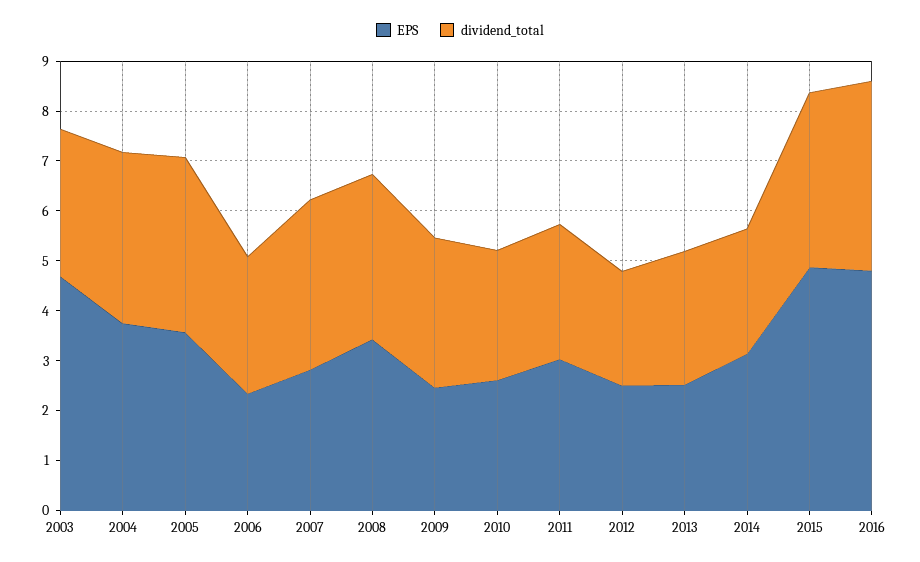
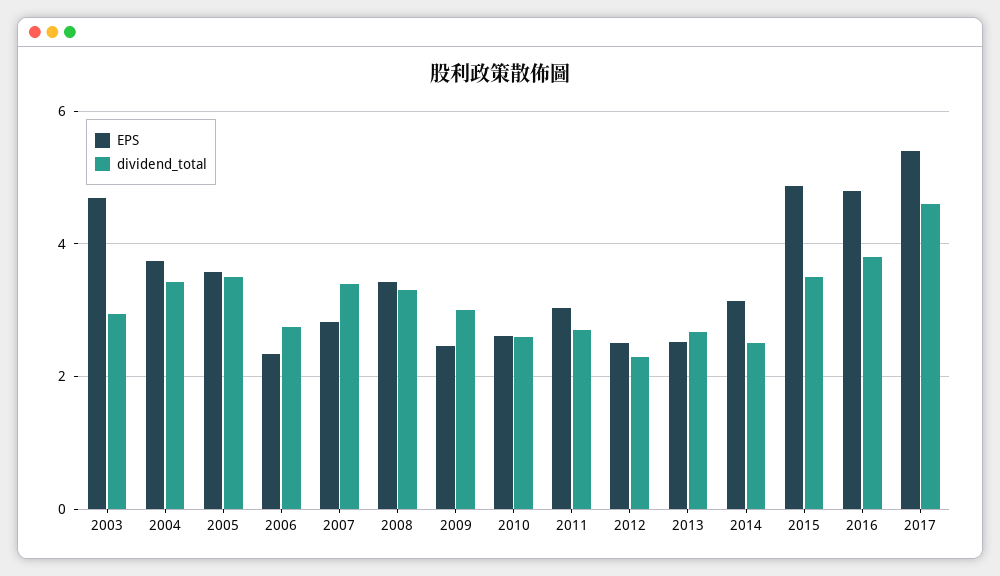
EPS, 2017: none -> 5.4
dividend_total, 2017: none -> 4.6

